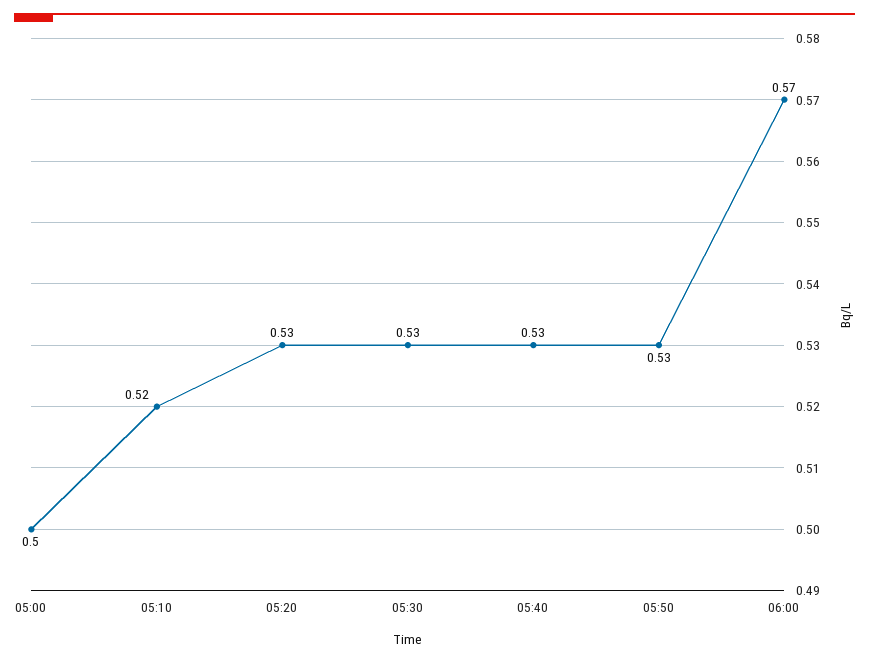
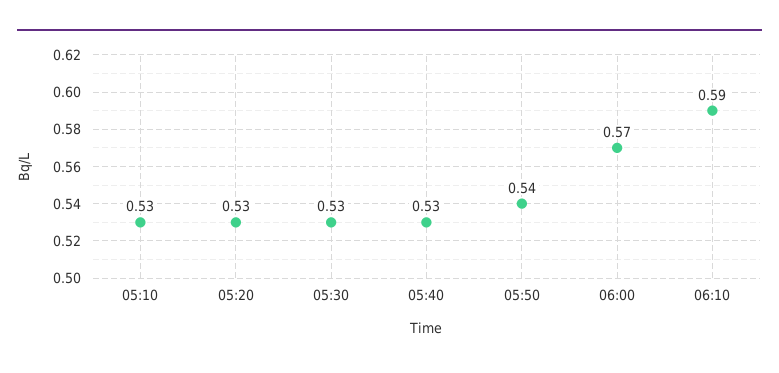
05:00: 0.5 -> none
05:10: 0.52 -> 0.53
05:50: 0.53 -> 0.54
06:10: none -> 0.59

